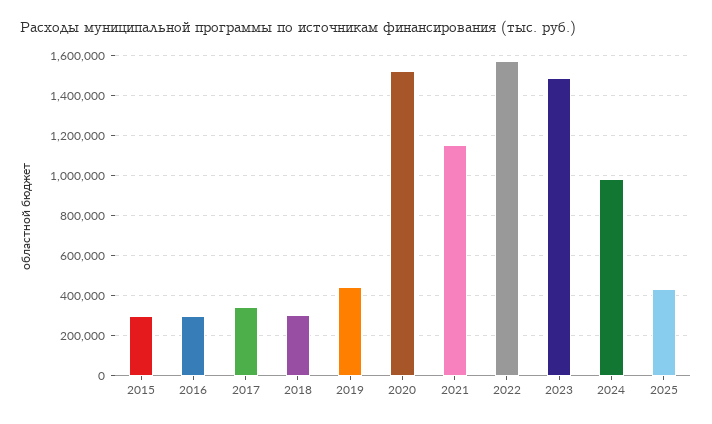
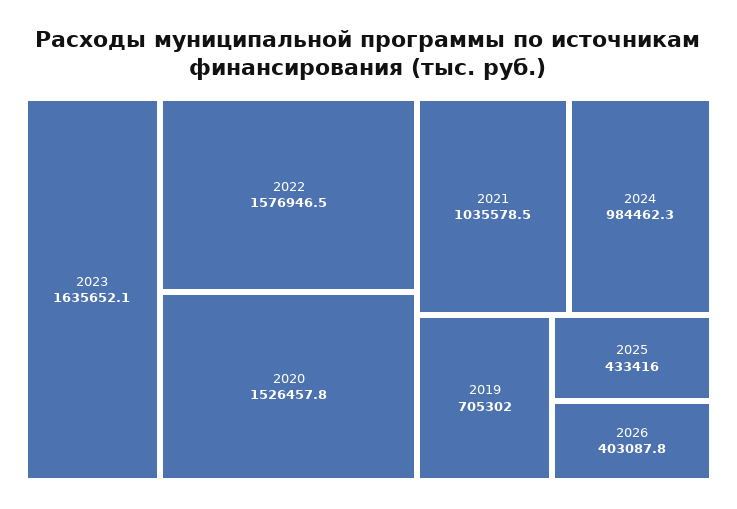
2015: 300000 -> none
2016: 300000 -> none
2017: 350000 -> none
2018: 300000 -> none
2019: 450000 -> 705302
2021: 1150000 -> 1035578.5
2023: 1500000 -> 1635652.1
2026: none -> 403087.8

